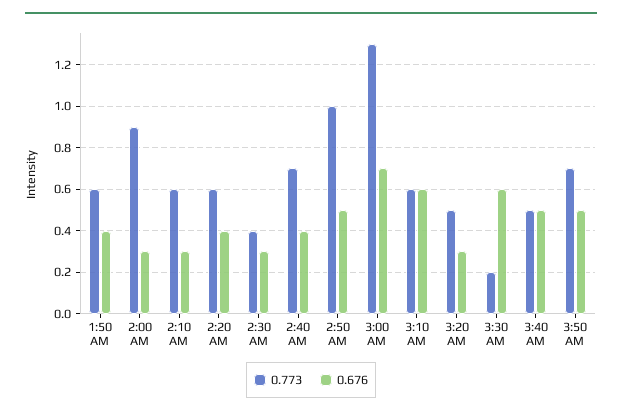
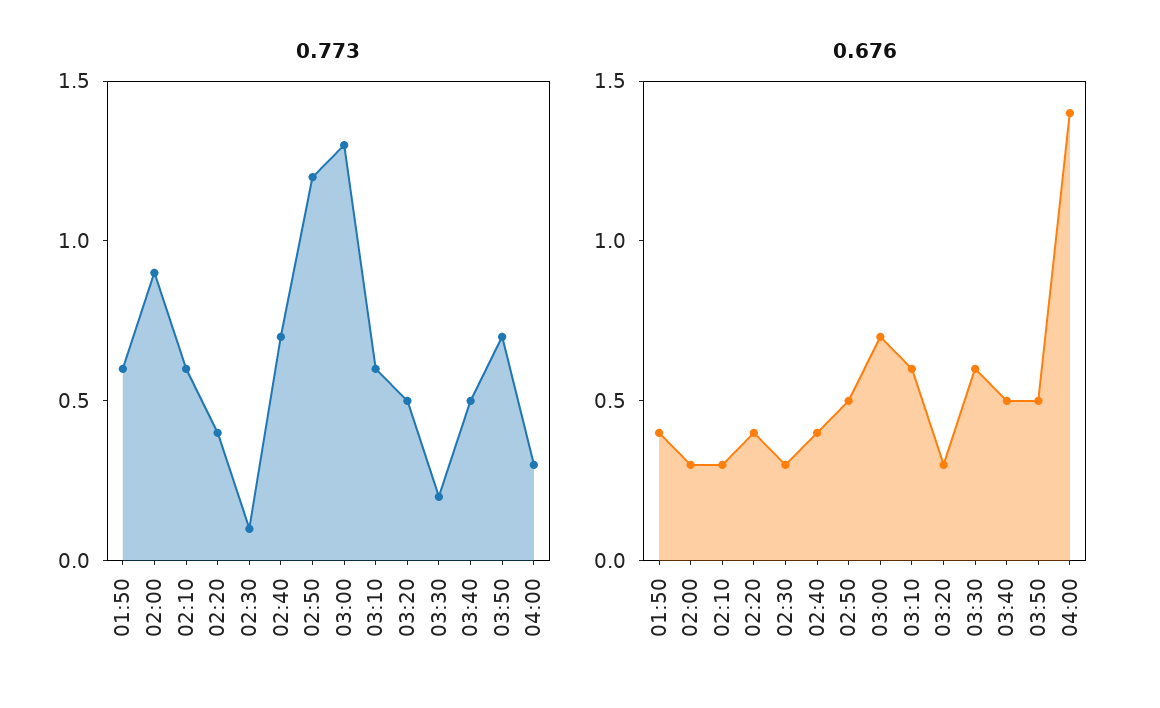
0.773, 2:20 AM: 0.6 -> 0.4
0.773, 2:30 AM: 0.4 -> 0.1
0.773, 2:50 AM: 1 -> 1.2
0.773, 04:00: none -> 0.3
0.676, 04:00: none -> 1.4

